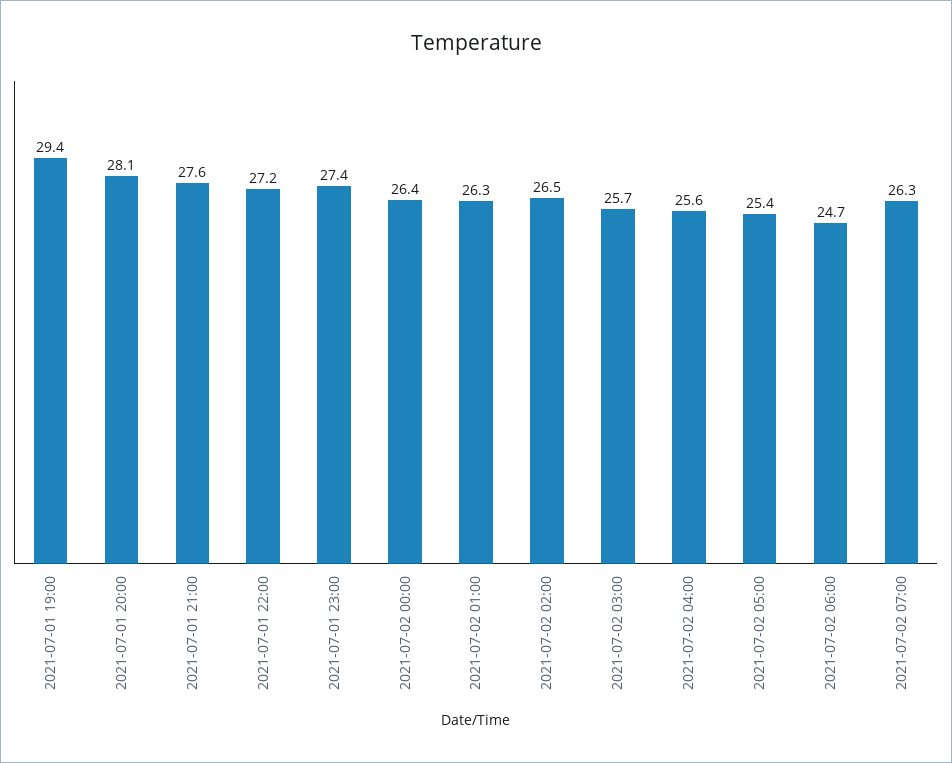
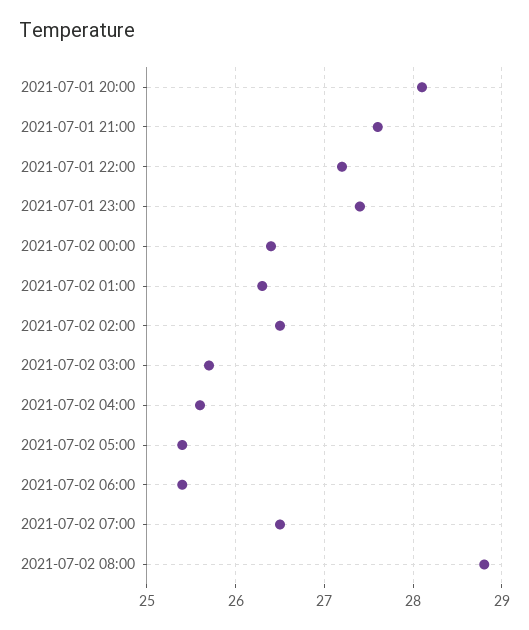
2021-07-01 19:00: 29.4 -> none
2021-07-02 06:00: 24.7 -> 25.4
2021-07-02 07:00: 26.3 -> 26.5
2021-07-02 08:00: none -> 28.8

